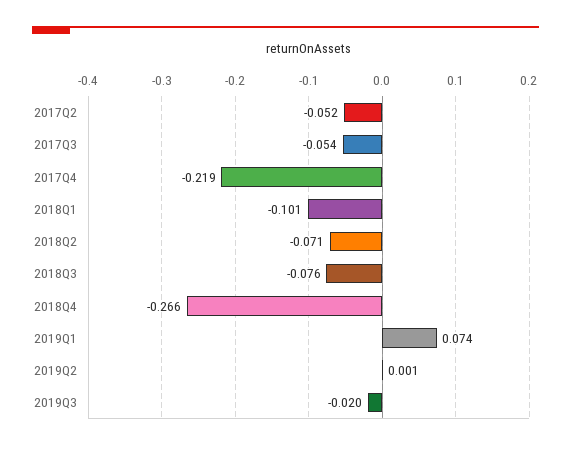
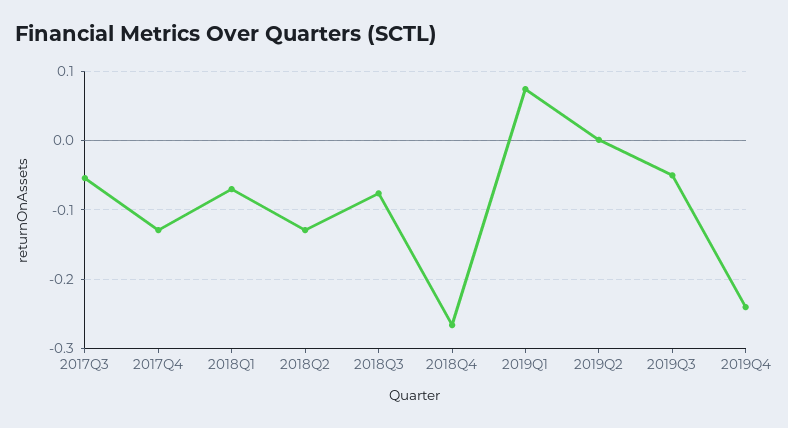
2017Q2: -0.052 -> none
2017Q4: -0.219 -> -0.13
2018Q1: -0.101 -> -0.07
2018Q2: -0.071 -> -0.13
2019Q3: -0.02 -> -0.05
2019Q4: none -> -0.24

